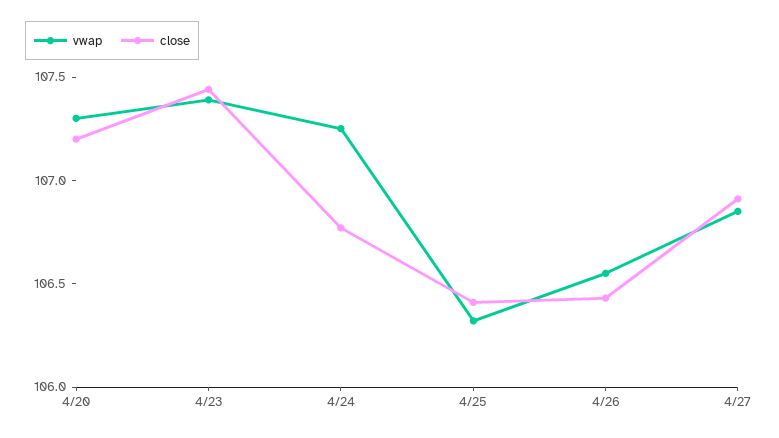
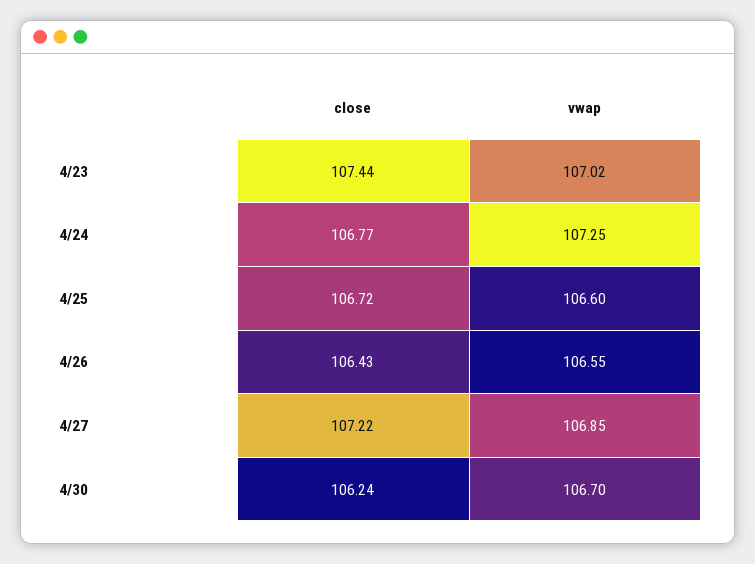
vwap, 4/20: 107.3 -> none
close, 4/20: 107.2 -> none
vwap, 4/23: 107.4 -> 107.02
vwap, 4/25: 106.3 -> 106.6
close, 4/25: 106.4 -> 106.72
close, 4/27: 106.9 -> 107.22
close, 4/30: none -> 106.24
vwap, 4/30: none -> 106.7

